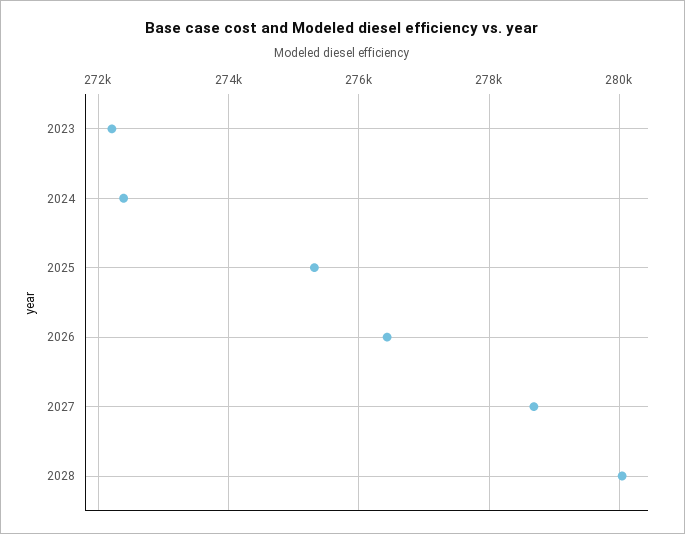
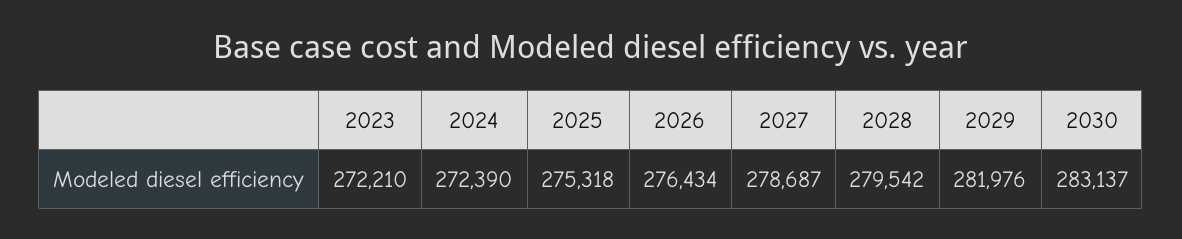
2028: 280000 -> 279542
2029: none -> 281976
2030: none -> 283137

